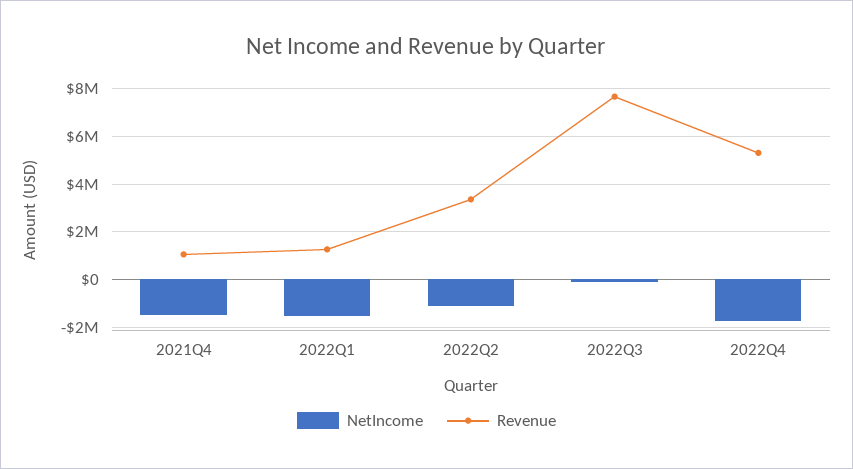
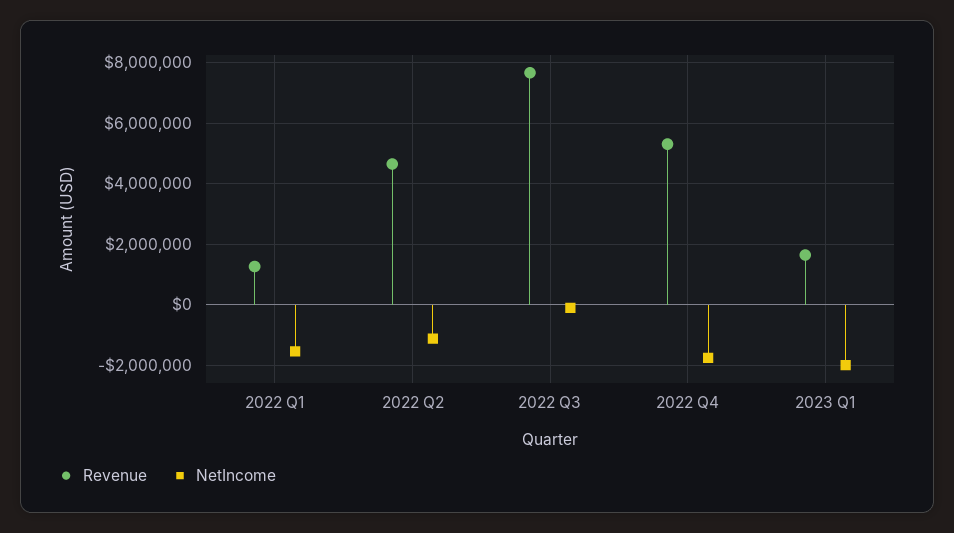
NetIncome, 2021Q4: -1500000 -> none
Revenue, 2021Q4: 1000000 -> none
Revenue, 2022Q2: 3500000 -> 4600000
Revenue, 2023 Q1: none -> 1600000
NetIncome, 2023 Q1: none -> -2000000

